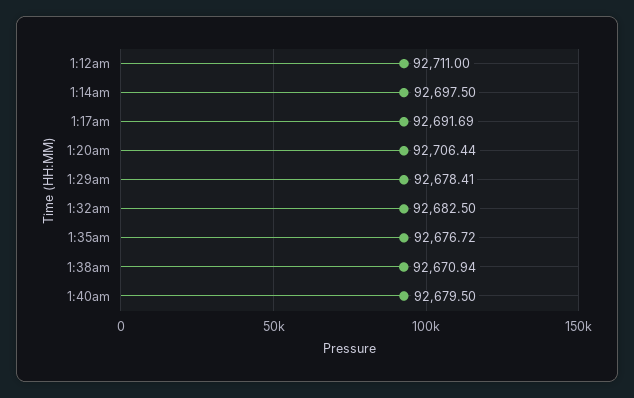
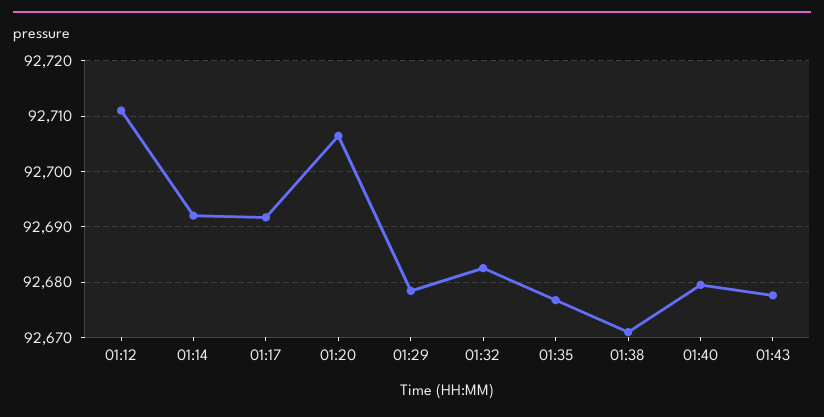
1:14am: 92697.5 -> 92692
01:43: none -> 92678

